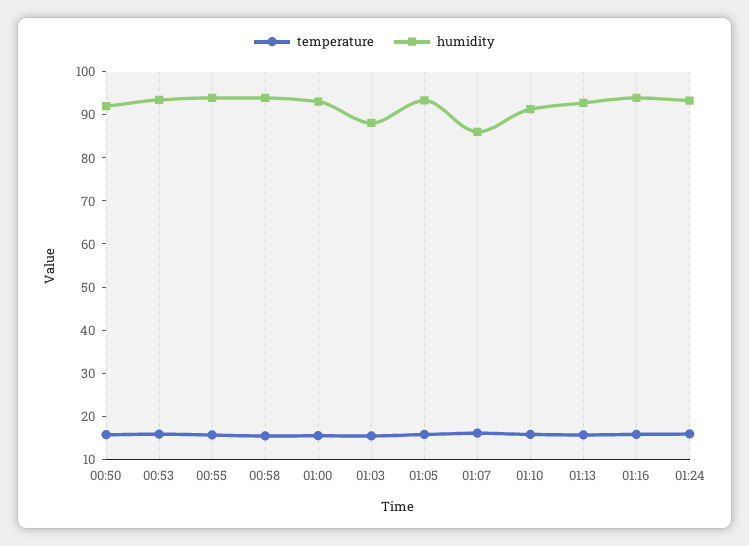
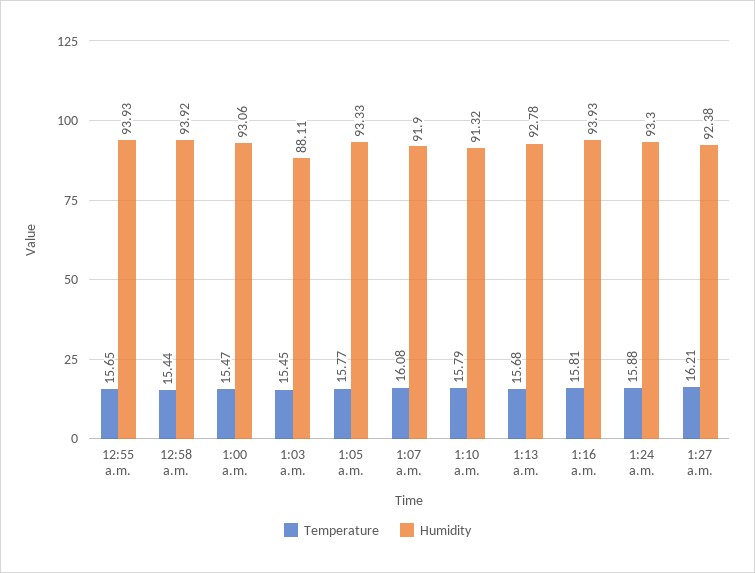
temperature, 00:50: 16 -> none
humidity, 00:50: 92 -> none
temperature, 00:53: 16 -> none
humidity, 00:53: 94 -> none
humidity, 01:07: 86 -> 91.9
temperature, 1:27 a.m.: none -> 16.21
humidity, 1:27 a.m.: none -> 92.38

